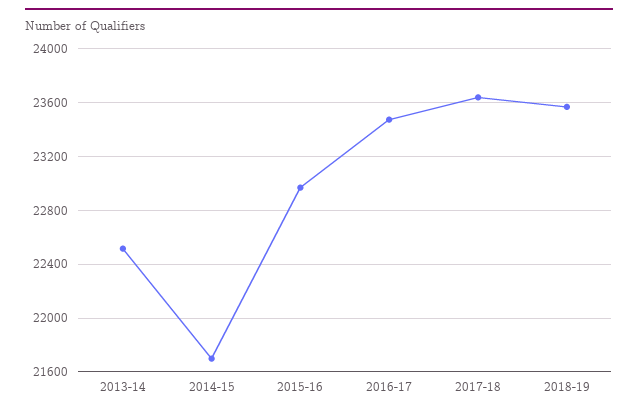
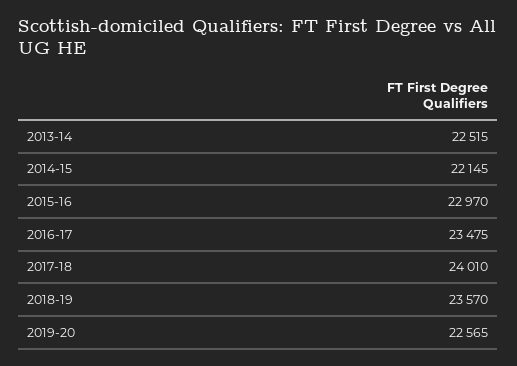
2014-15: 21700 -> 22145
2017-18: 23650 -> 24010
2019-20: none -> 22565

